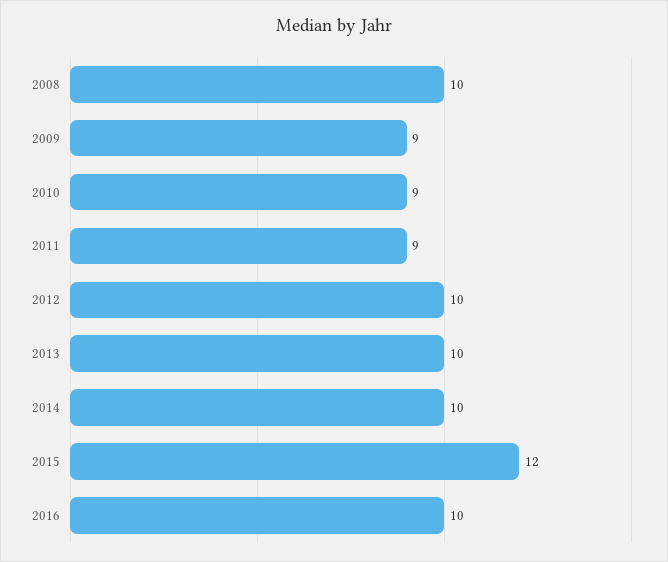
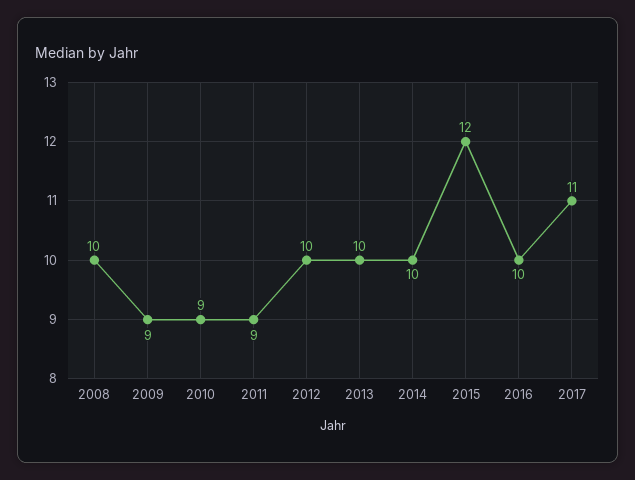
2017: none -> 11

